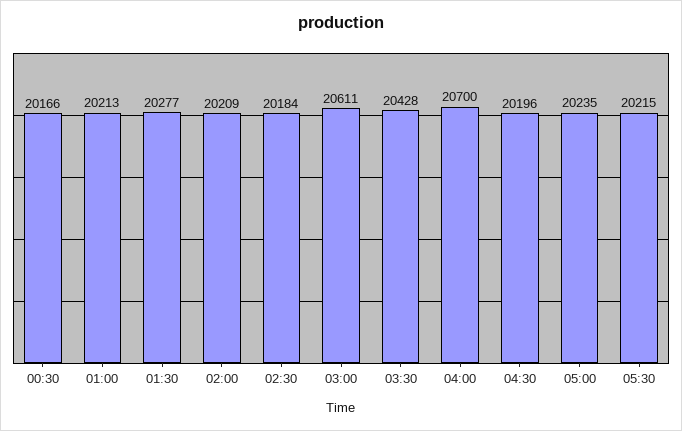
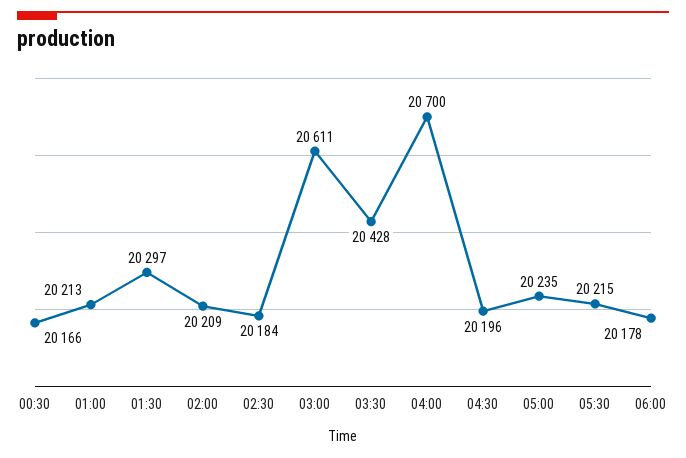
01:30: 20277 -> 20297
06:00: none -> 20178

